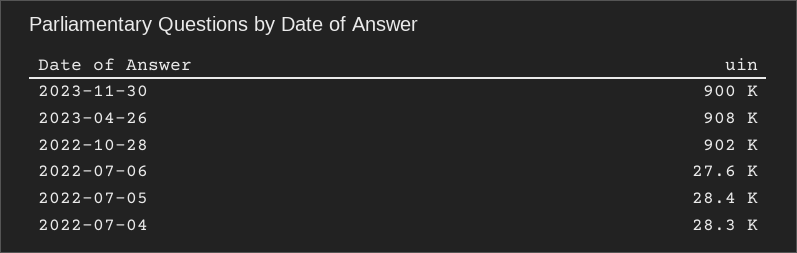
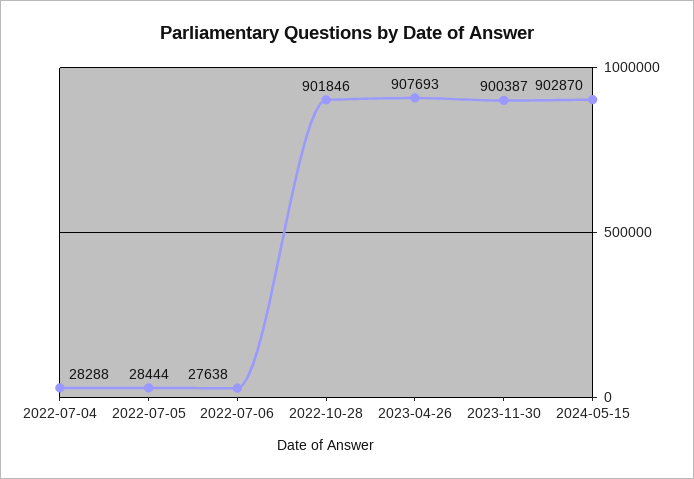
2024-05-15: none -> 902870

